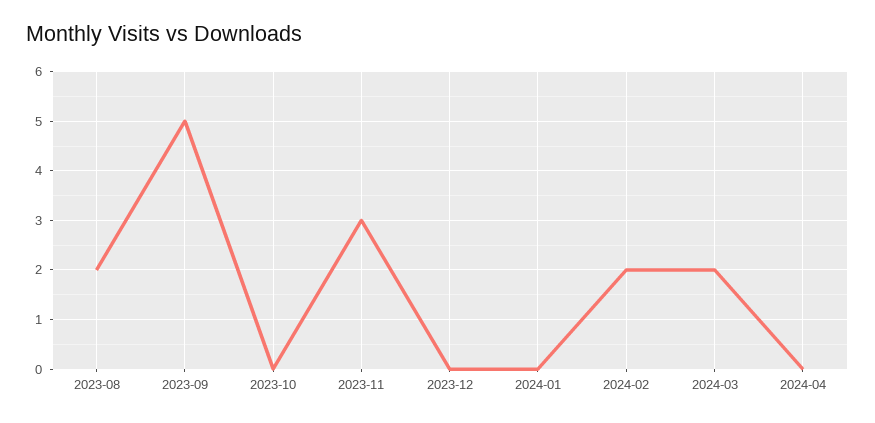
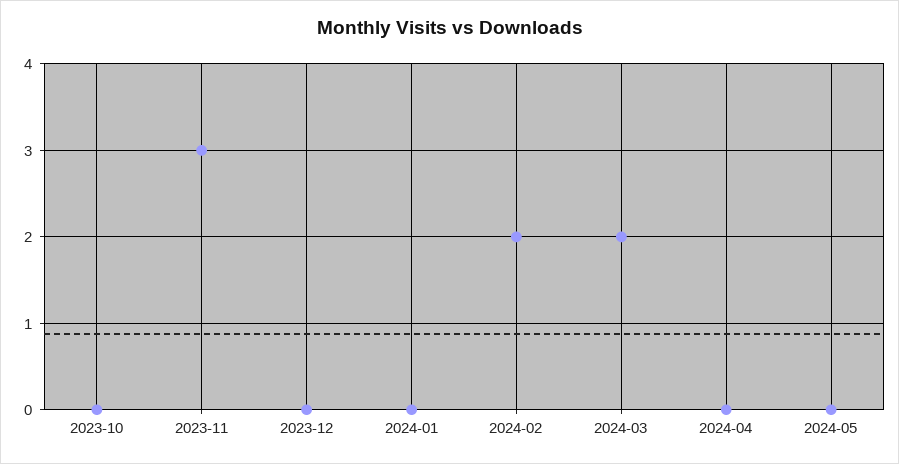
2023-08: 2 -> none
2023-09: 5 -> none
2024-05: none -> 0

